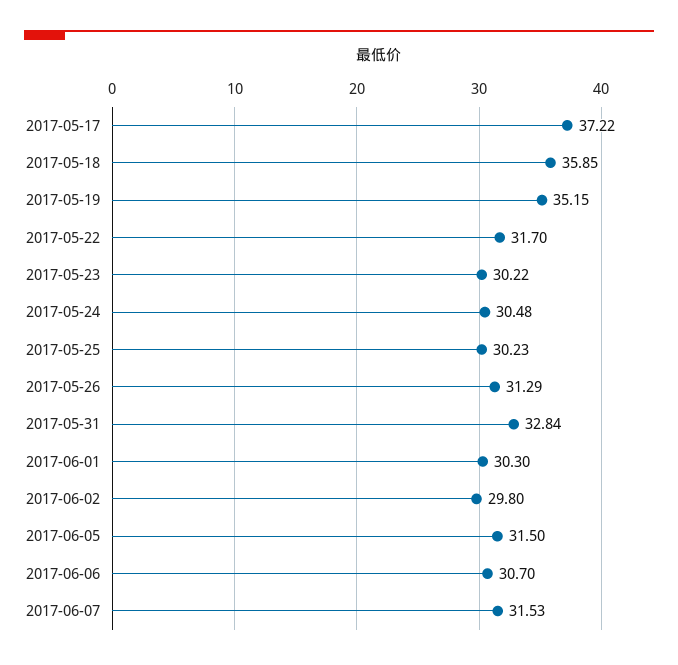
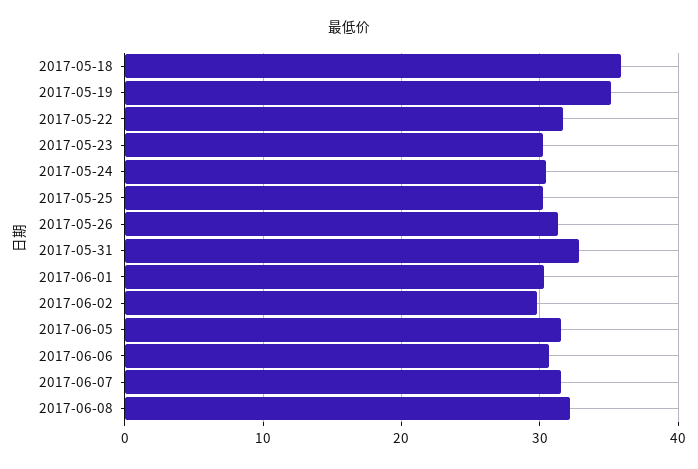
2017-05-17: 37.22 -> none
2017-06-08: none -> 32

